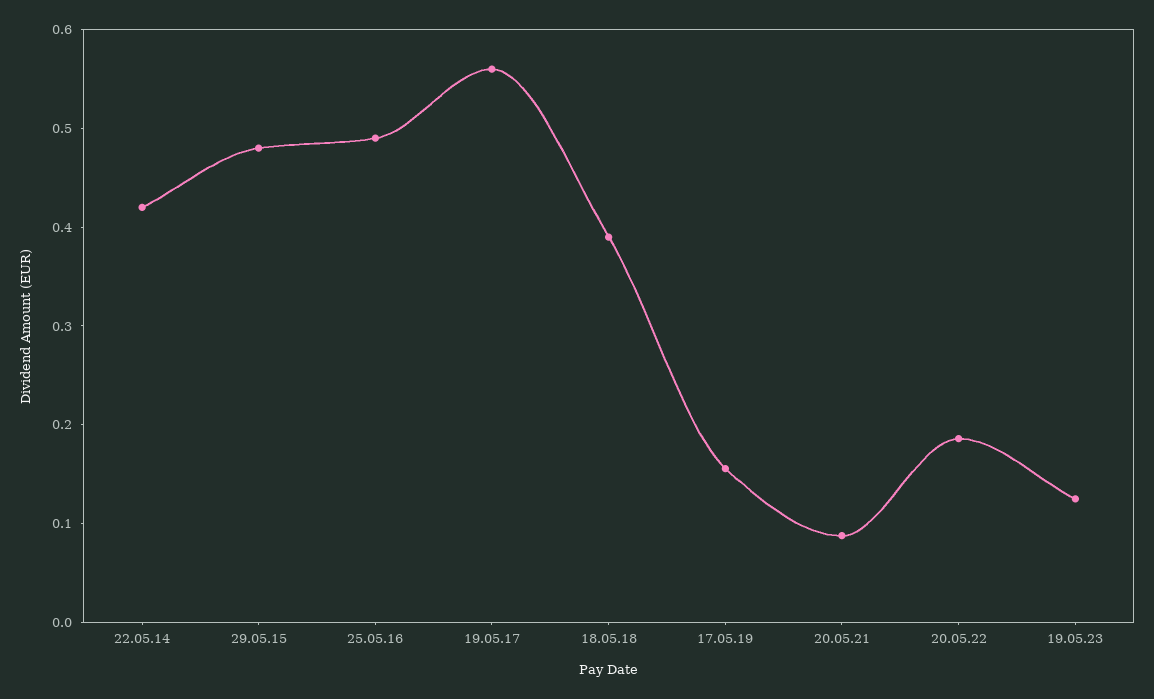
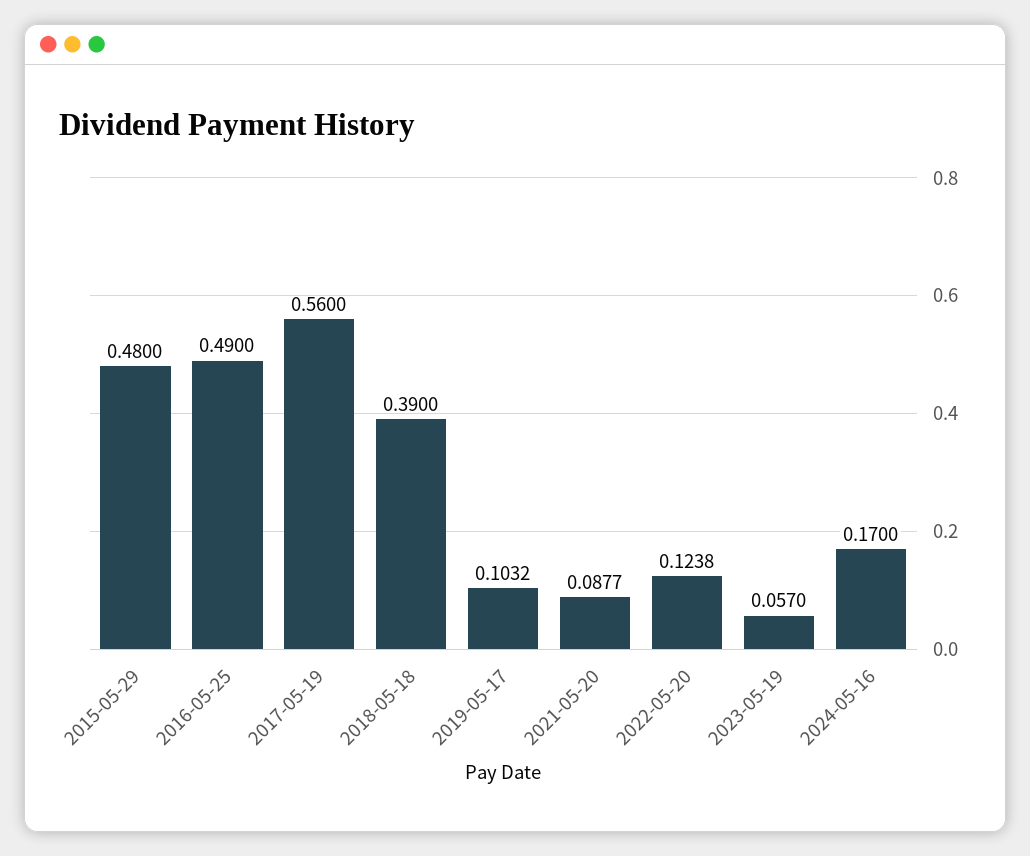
22.05.14: 0.42 -> none
17.05.19: 0.16 -> 0.1032
20.05.22: 0.18 -> 0.1238
19.05.23: 0.12 -> 0.057
2024-05-16: none -> 0.17

